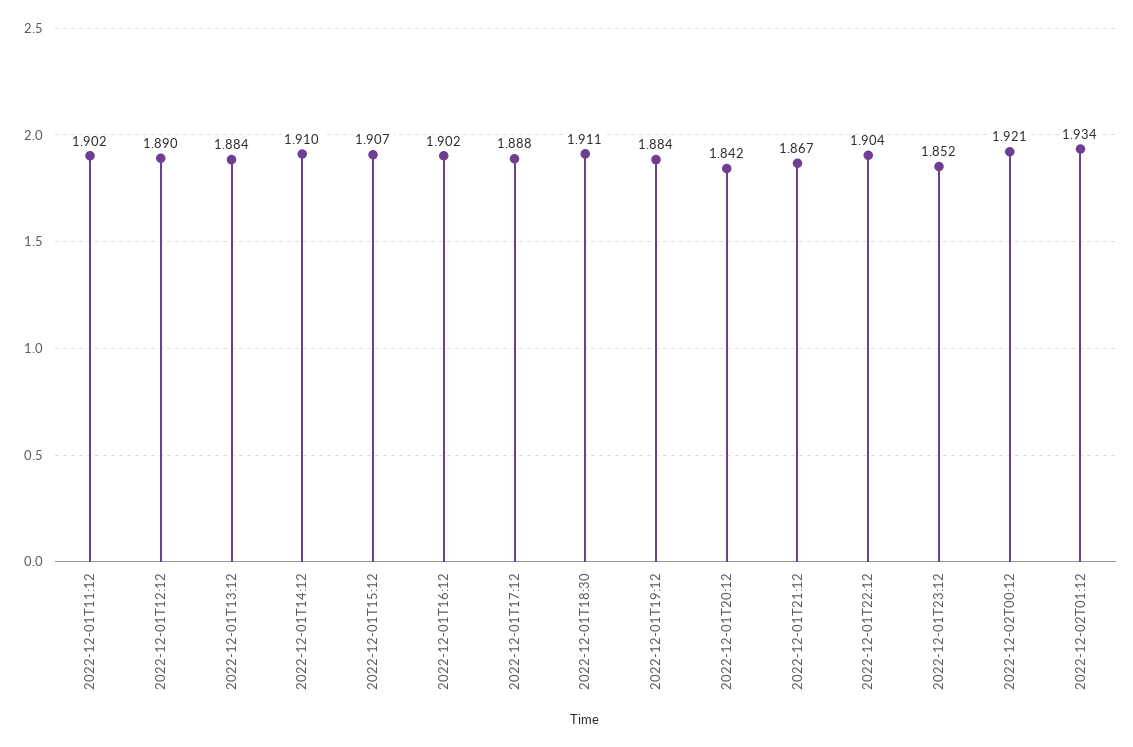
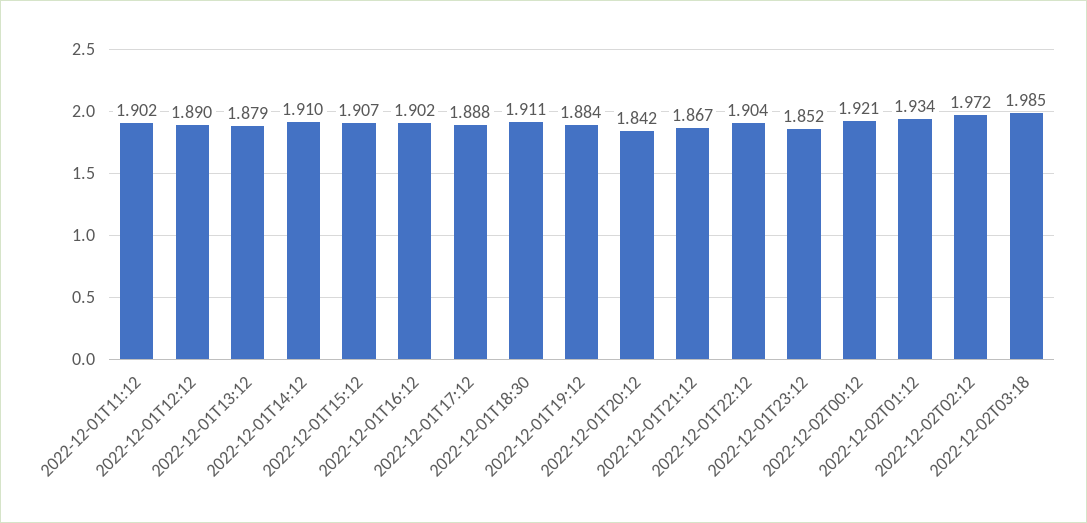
2022-12-01T13:12: 1.884 -> 1.879
2022-12-02T02:12: none -> 1.972
2022-12-02T03:18: none -> 1.985

